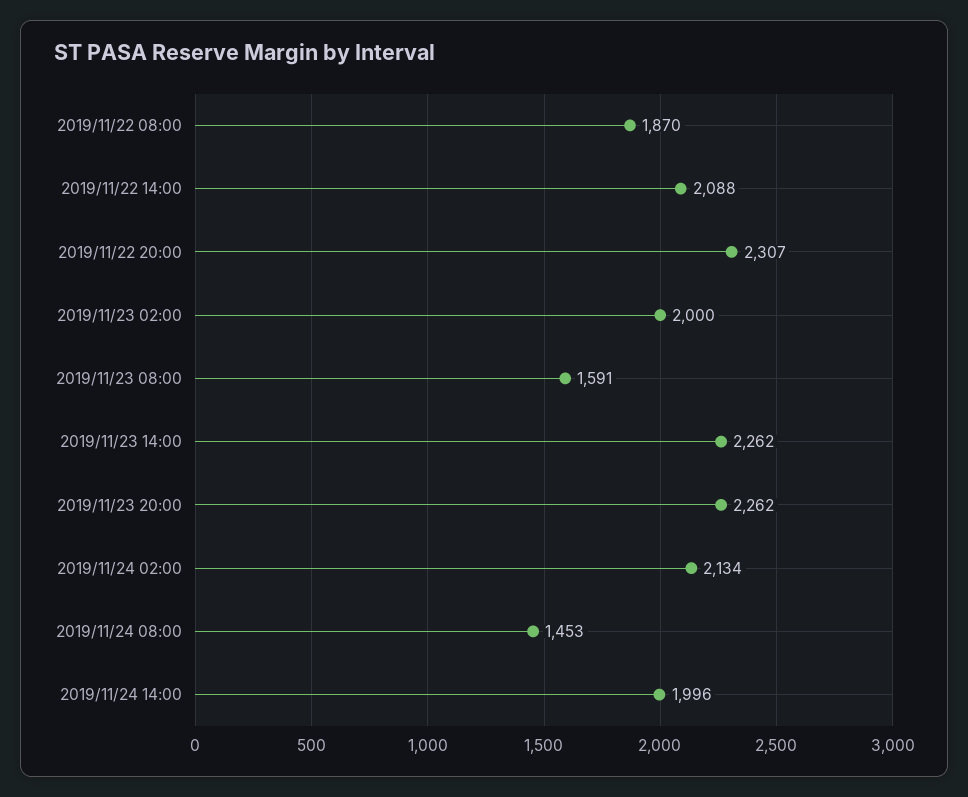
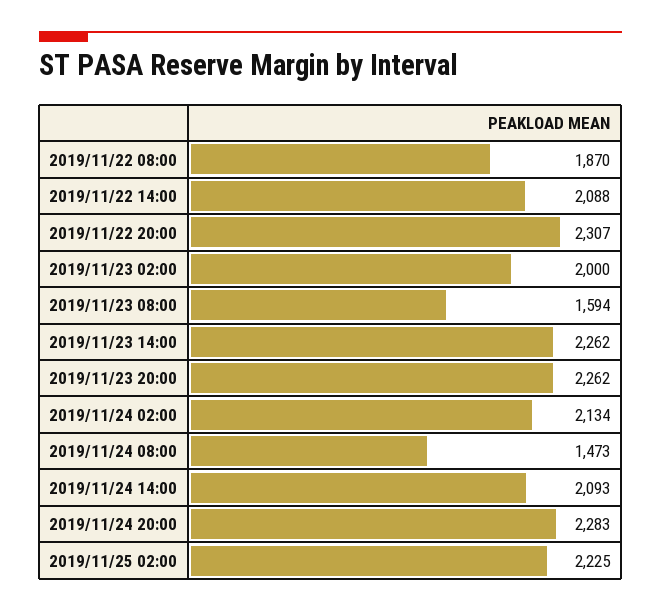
2019/11/23 08:00: 1591 -> 1594
2019/11/24 08:00: 1453 -> 1473
2019/11/24 14:00: 1996 -> 2093
2019/11/24 20:00: none -> 2283
2019/11/25 02:00: none -> 2225

